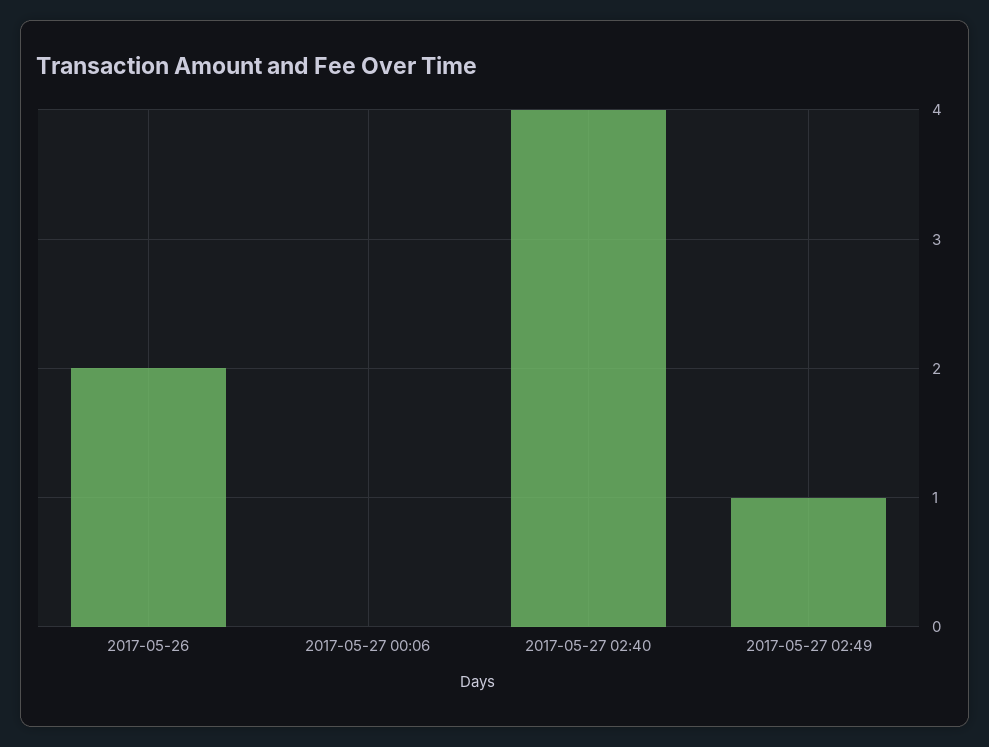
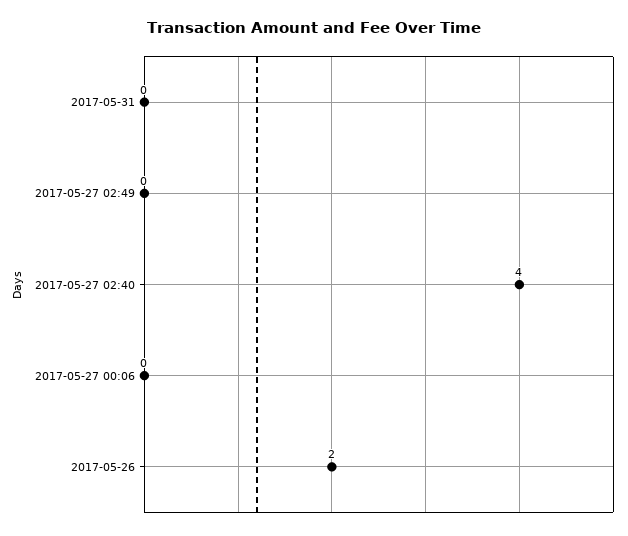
2017-05-27 02:49: 1 -> 0
2017-05-31: none -> 0

